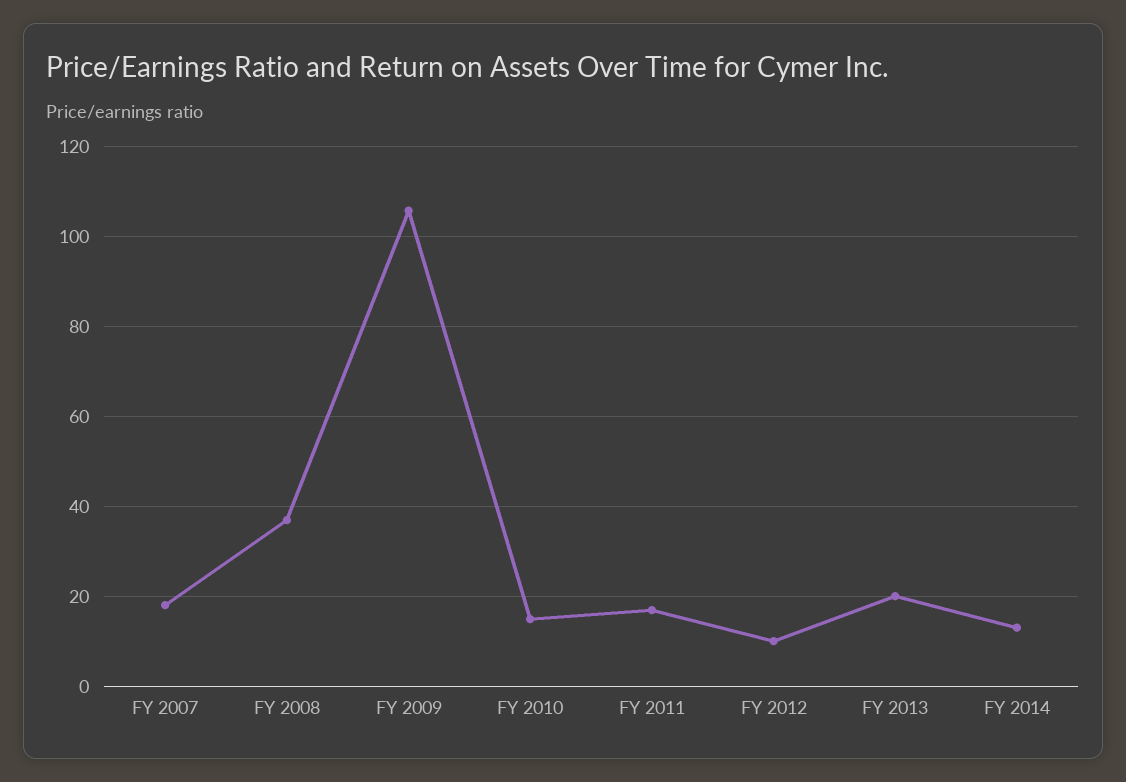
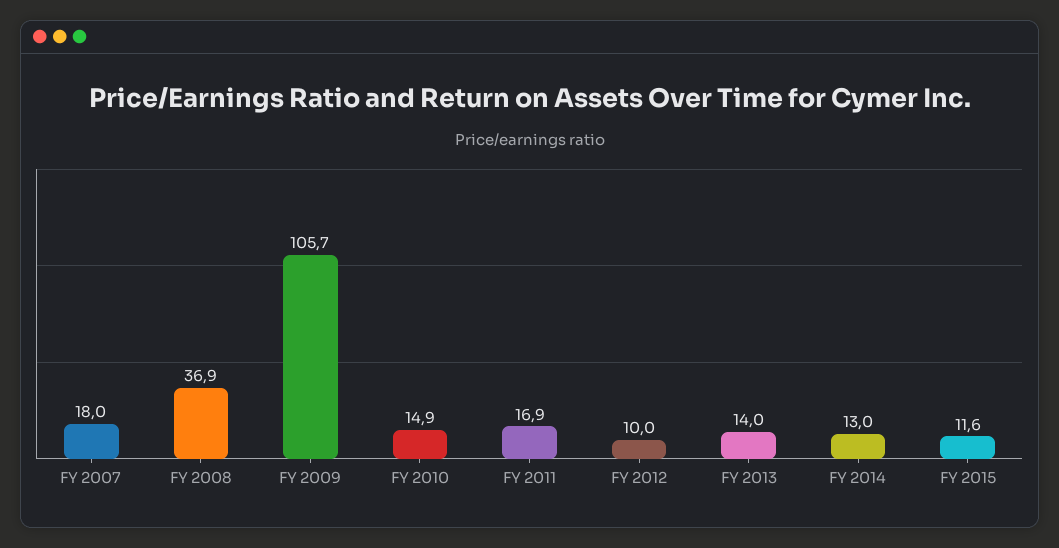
FY 2013: 20 -> 14
FY 2015: none -> 11.6

